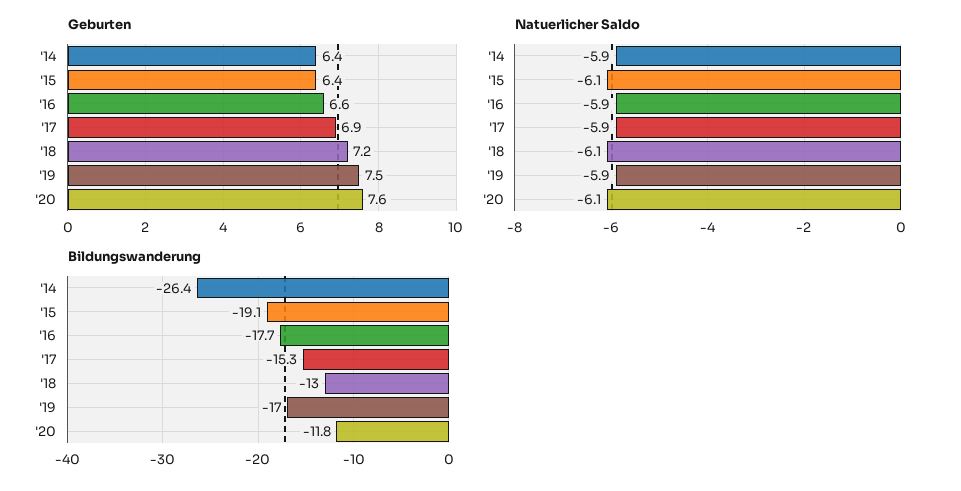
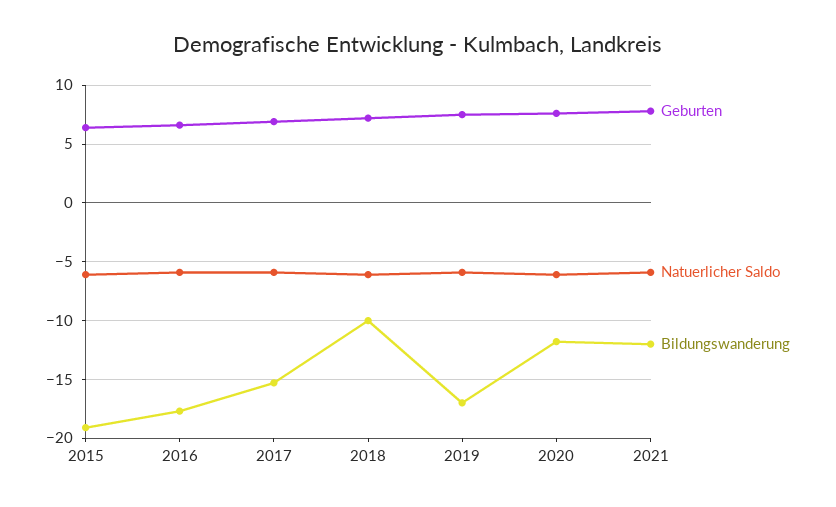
Geburten, '14: 6.4 -> none
Natuerlicher Saldo, '14: -5.9 -> none
Bildungswanderung, '14: -26.4 -> none
Bildungswanderung, '18: -13 -> -10
Geburten, 2021: none -> 8
Natuerlicher Saldo, 2021: none -> -6
Bildungswanderung, 2021: none -> -12

